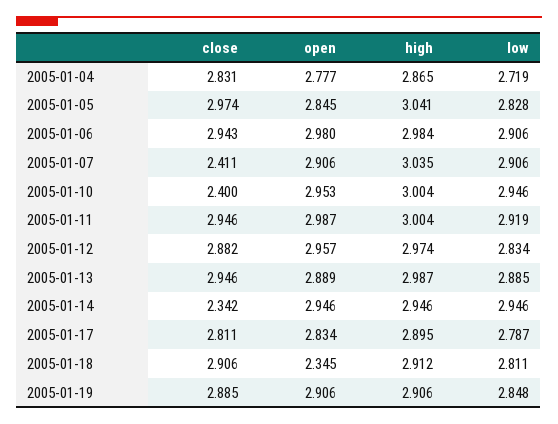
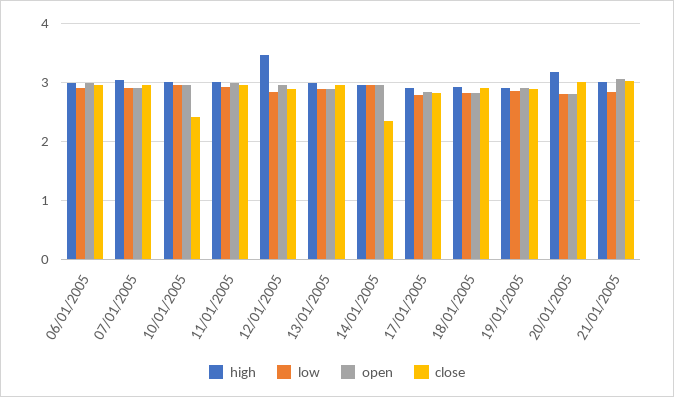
close, 2005-01-04: 2.831 -> none
open, 2005-01-04: 2.777 -> none
high, 2005-01-04: 2.865 -> none
low, 2005-01-04: 2.719 -> none
close, 2005-01-05: 2.974 -> none
open, 2005-01-05: 2.845 -> none
high, 2005-01-05: 3.041 -> none
low, 2005-01-05: 2.828 -> none
close, 2005-01-07: 2.411 -> 3
high, 2005-01-12: 2.974 -> 3.4
open, 2005-01-18: 2.345 -> 2.8
high, 20/01/2005: none -> 3.2
low, 20/01/2005: none -> 2.8
open, 20/01/2005: none -> 2.8
close, 20/01/2005: none -> 3
high, 21/01/2005: none -> 3
low, 21/01/2005: none -> 2.8
open, 21/01/2005: none -> 3
close, 21/01/2005: none -> 3

